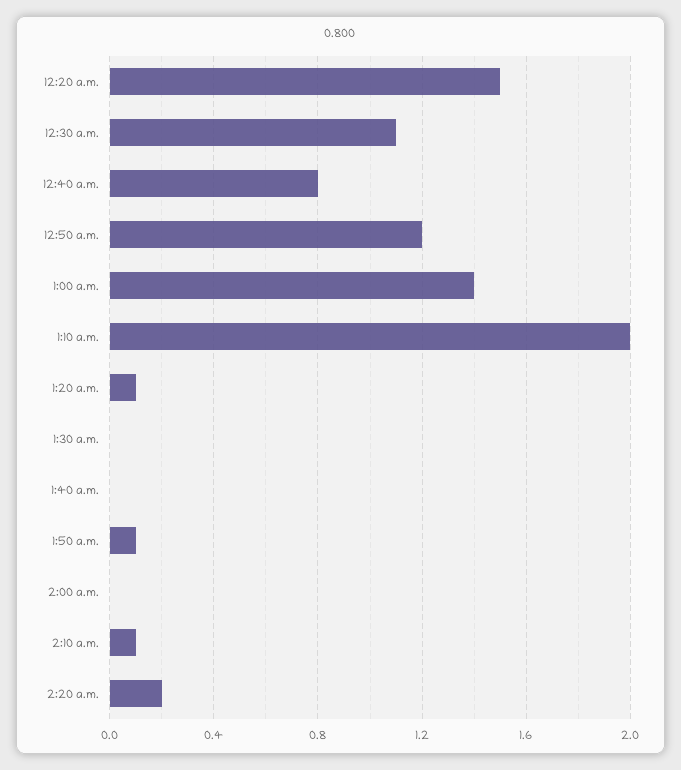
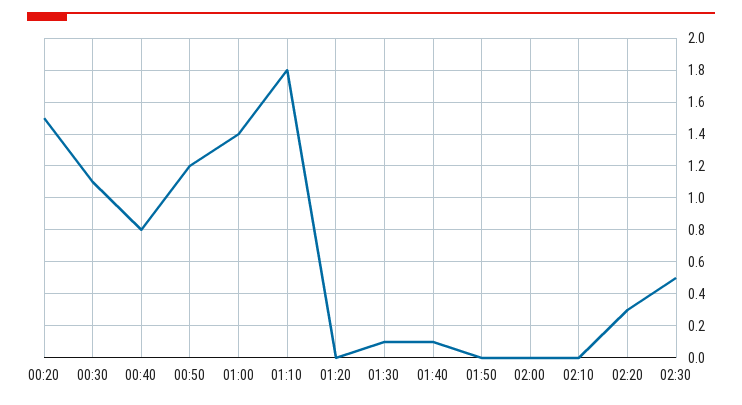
1:10 a.m.: 2 -> 1.8
1:20 a.m.: 0.1 -> 0
1:30 a.m.: 0 -> 0.1
1:40 a.m.: 0 -> 0.1
1:50 a.m.: 0.1 -> 0
2:10 a.m.: 0.1 -> 0
2:20 a.m.: 0.2 -> 0.3
02:30: none -> 0.5

